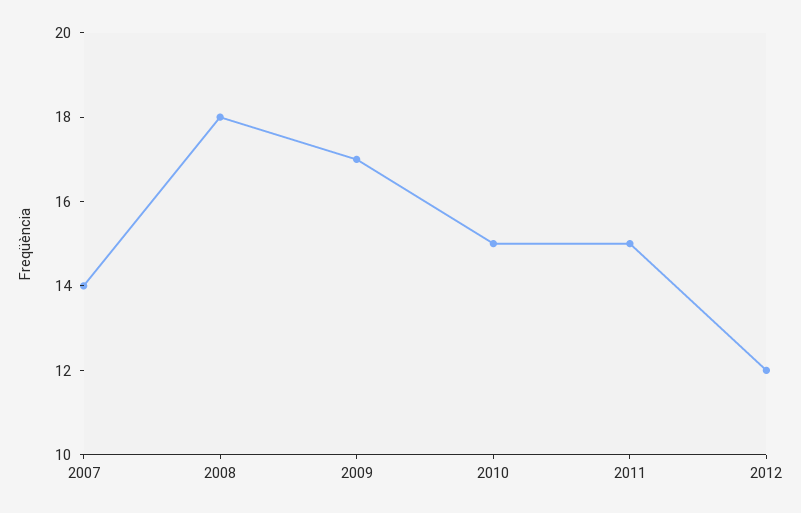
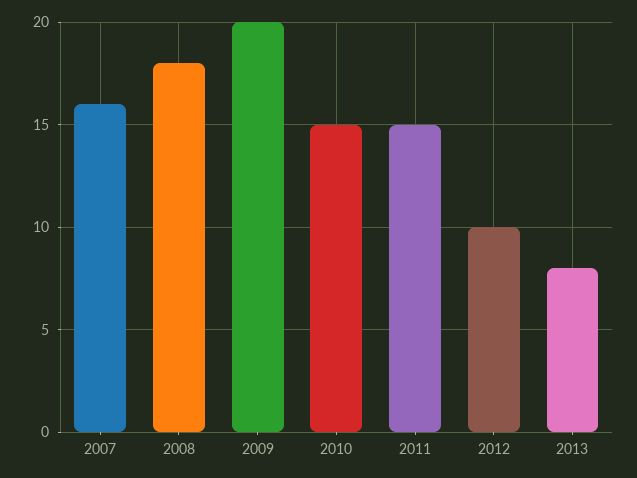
2007: 14 -> 16
2009: 17 -> 20
2012: 12 -> 10
2013: none -> 8

